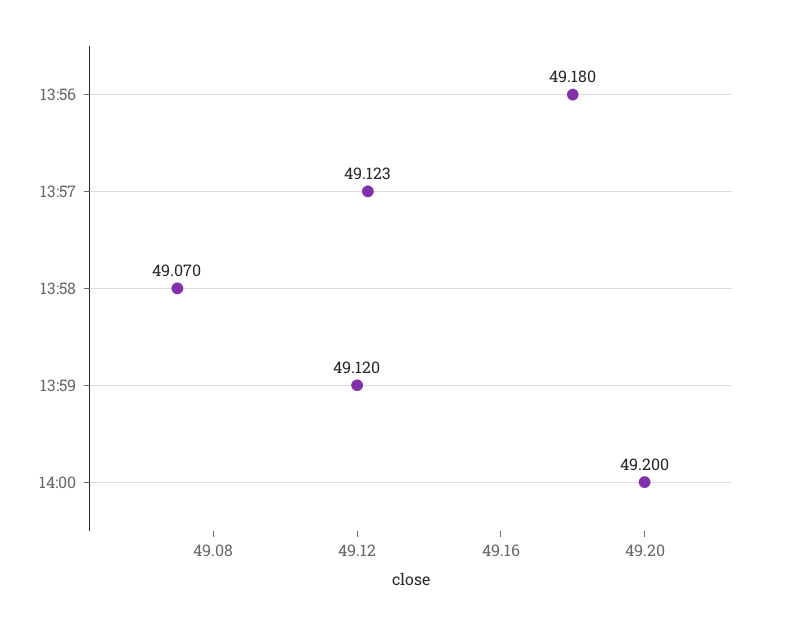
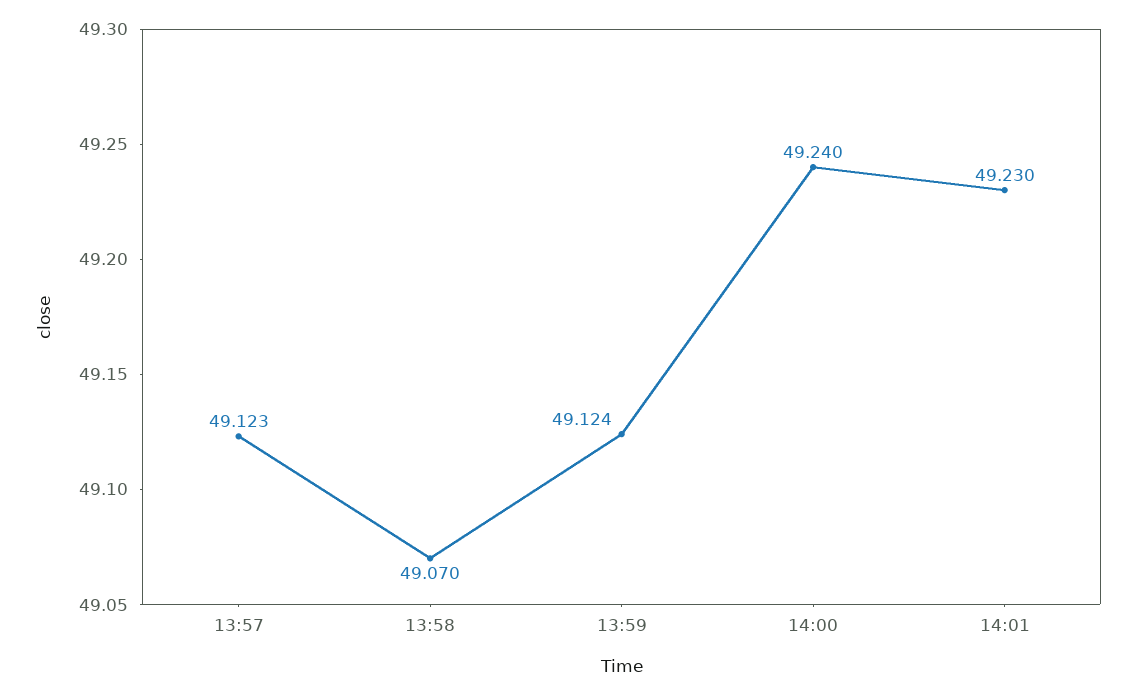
13:56: 49.18 -> none
13:59: 49.12 -> 49.124
14:00: 49.2 -> 49.24
14:01: none -> 49.23

